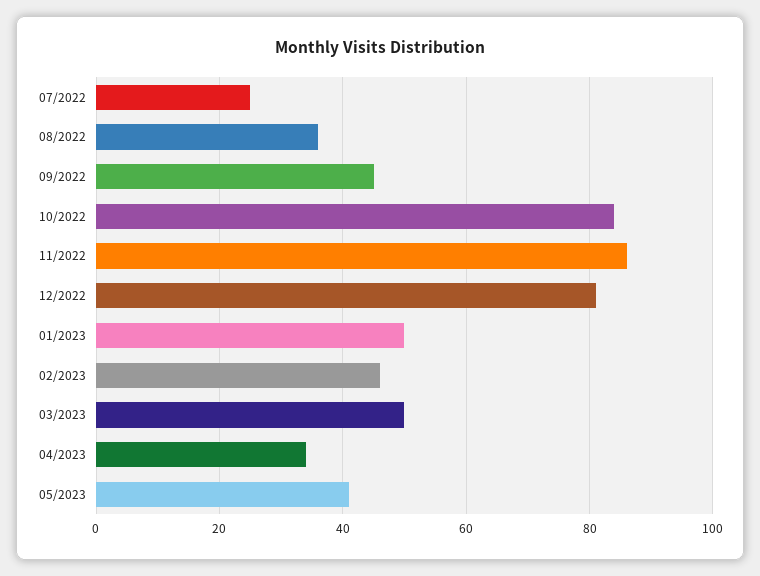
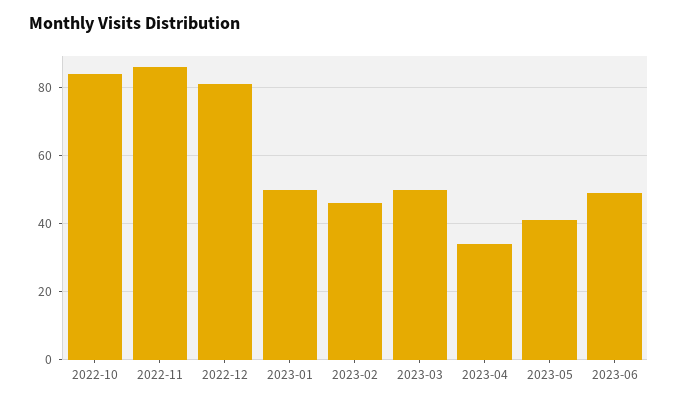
07/2022: 25 -> none
08/2022: 35 -> none
09/2022: 45 -> none
2023-06: none -> 50

